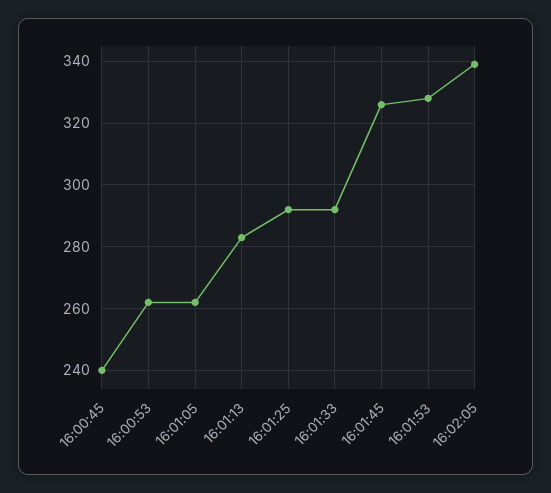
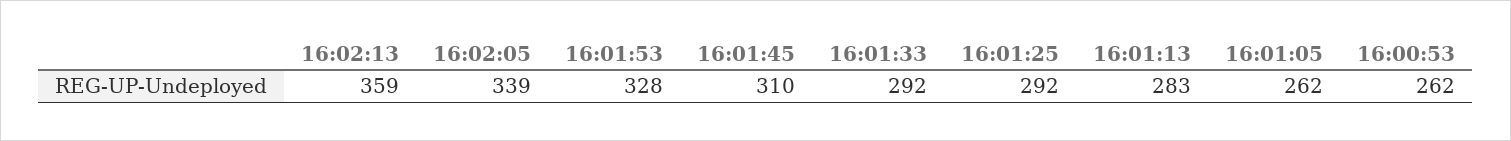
16:00:45: 240 -> none
16:01:45: 325 -> 310
16:02:13: none -> 359

